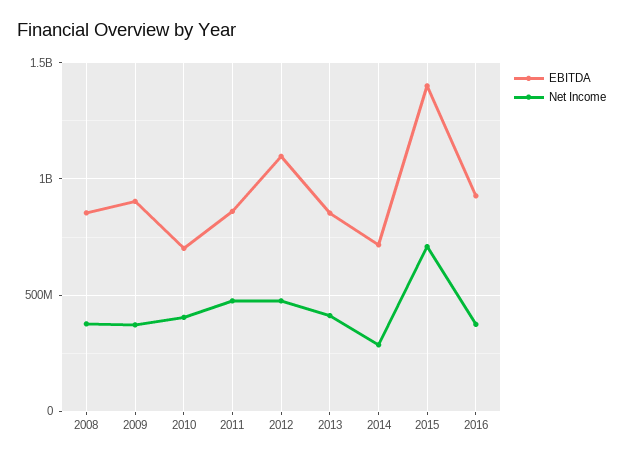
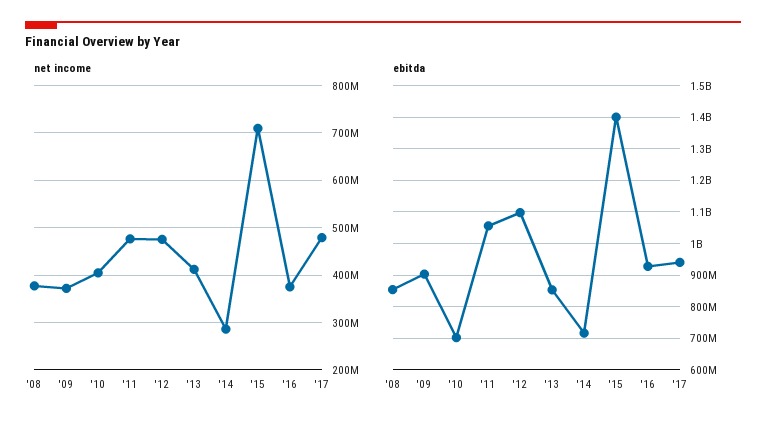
EBITDA, 2011: 850000000 -> 1060000000
Net Income, '17: none -> 480000000
EBITDA, '17: none -> 940000000

